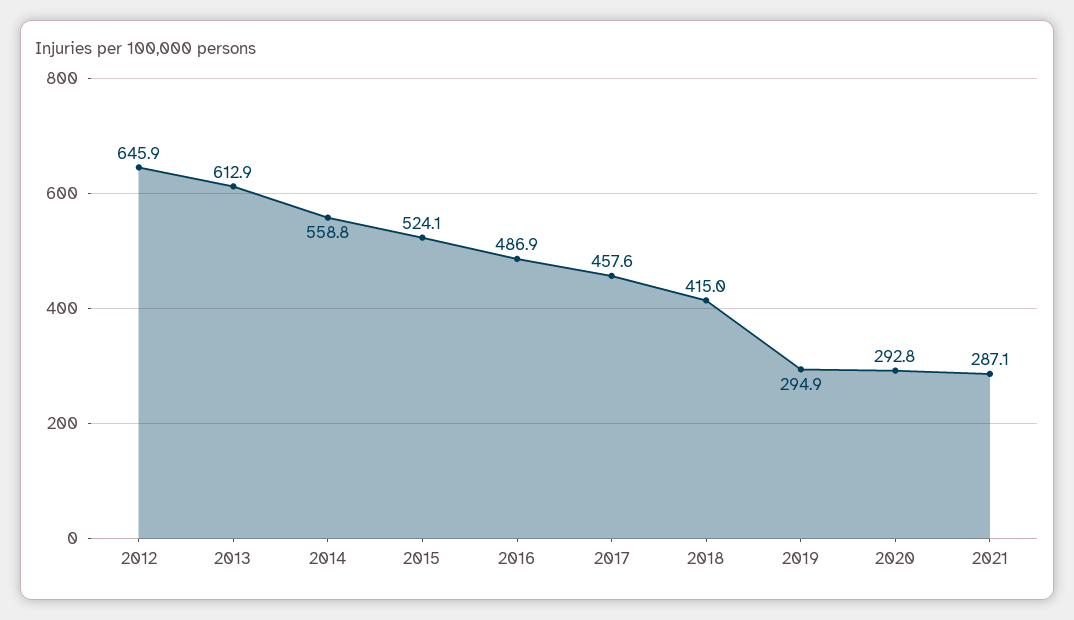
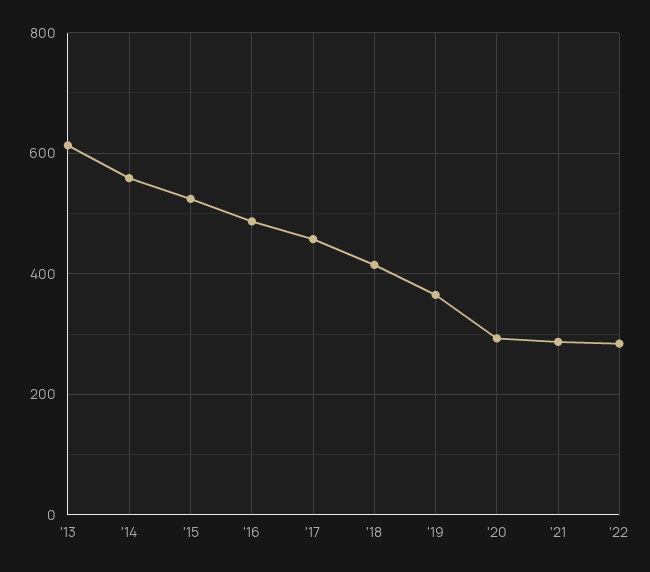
2012: 645.9 -> none
2019: 294.9 -> 360
'22: none -> 280

